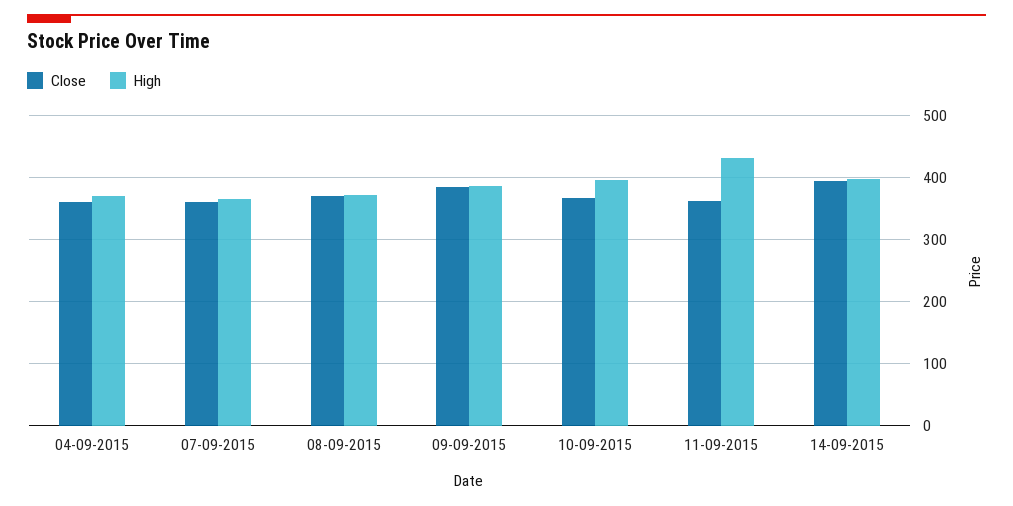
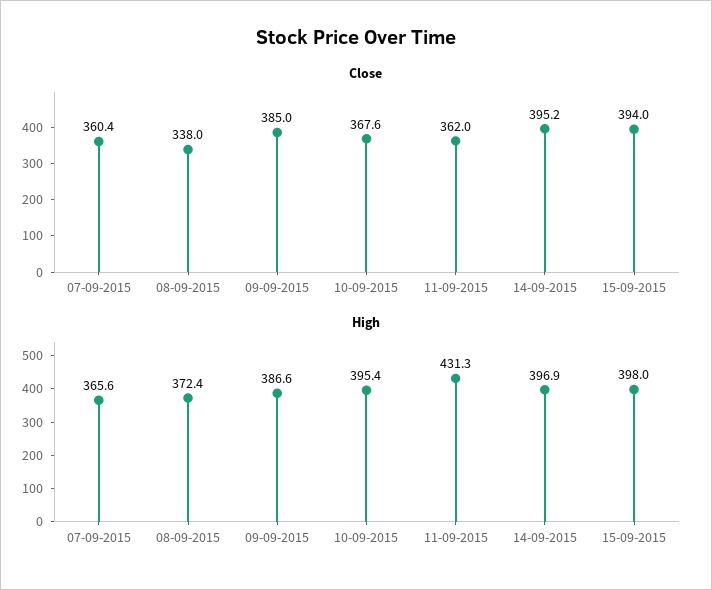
Close, 04-09-2015: 360 -> none
High, 04-09-2015: 370 -> none
Close, 08-09-2015: 370 -> 338
Close, 15-09-2015: none -> 394
High, 15-09-2015: none -> 398

